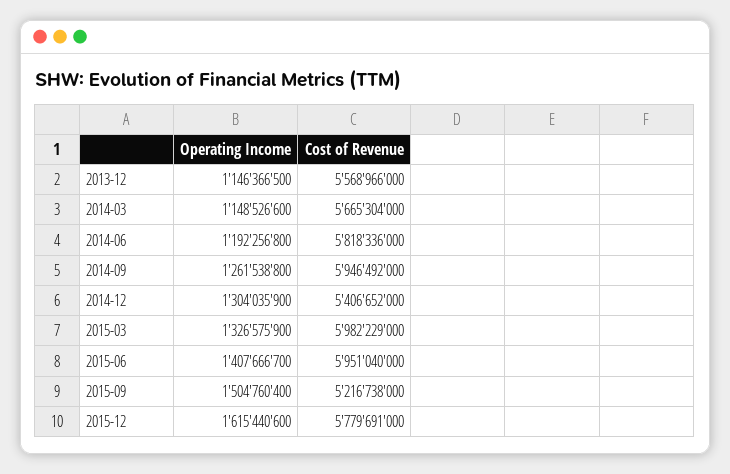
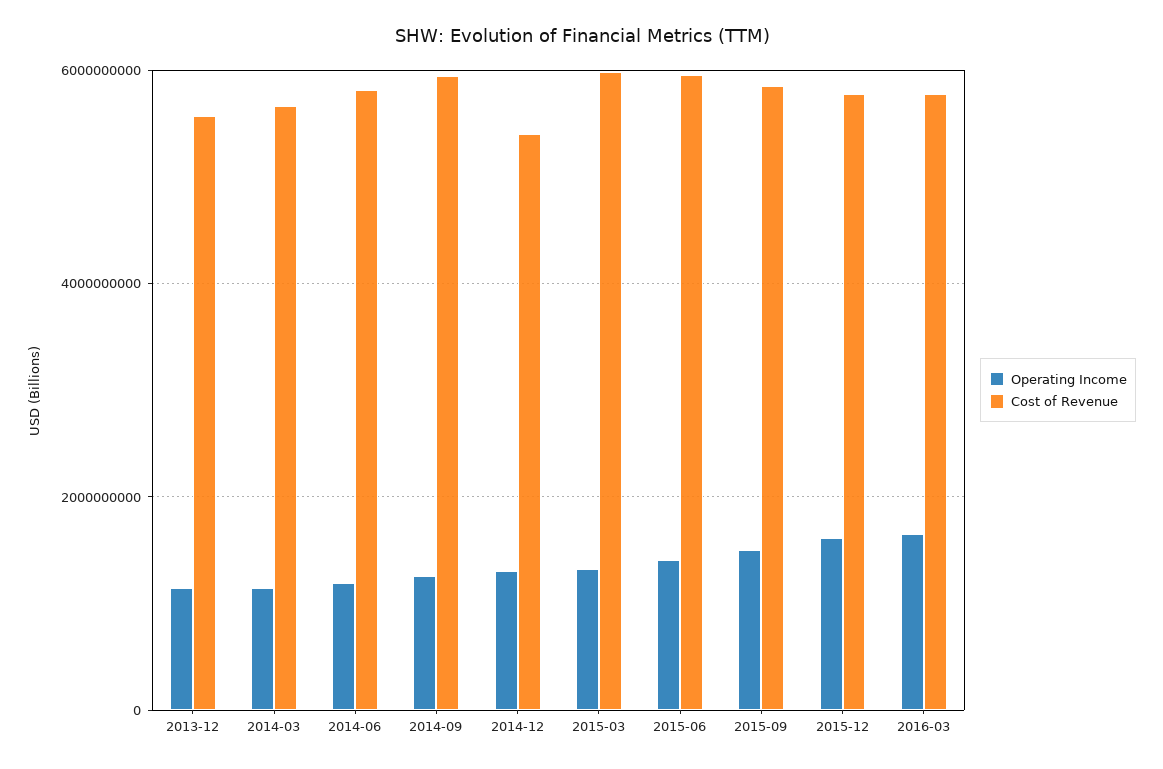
Cost of Revenue, 2015-09: 5216738000 -> 5800000000
Operating Income, 2016-03: none -> 1600000000
Cost of Revenue, 2016-03: none -> 5800000000

